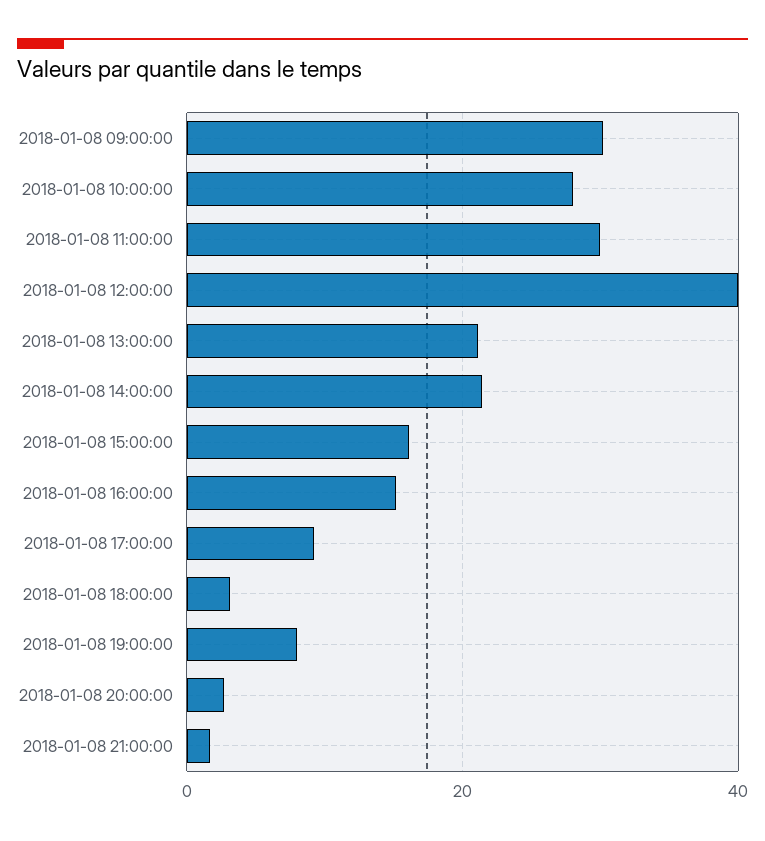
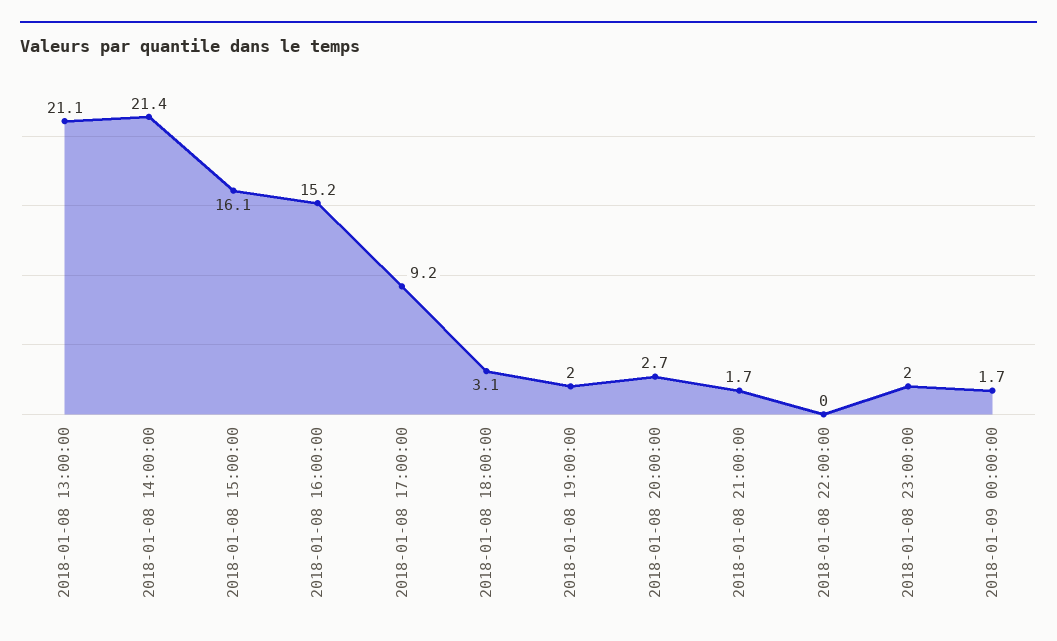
2018-01-08 09:00:00: 30 -> none
2018-01-08 10:00:00: 28 -> none
2018-01-08 11:00:00: 30 -> none
2018-01-08 12:00:00: 40 -> none
2018-01-08 19:00:00: 8 -> 2
2018-01-08 22:00:00: none -> 0
2018-01-08 23:00:00: none -> 2
2018-01-09 00:00:00: none -> 1.7

